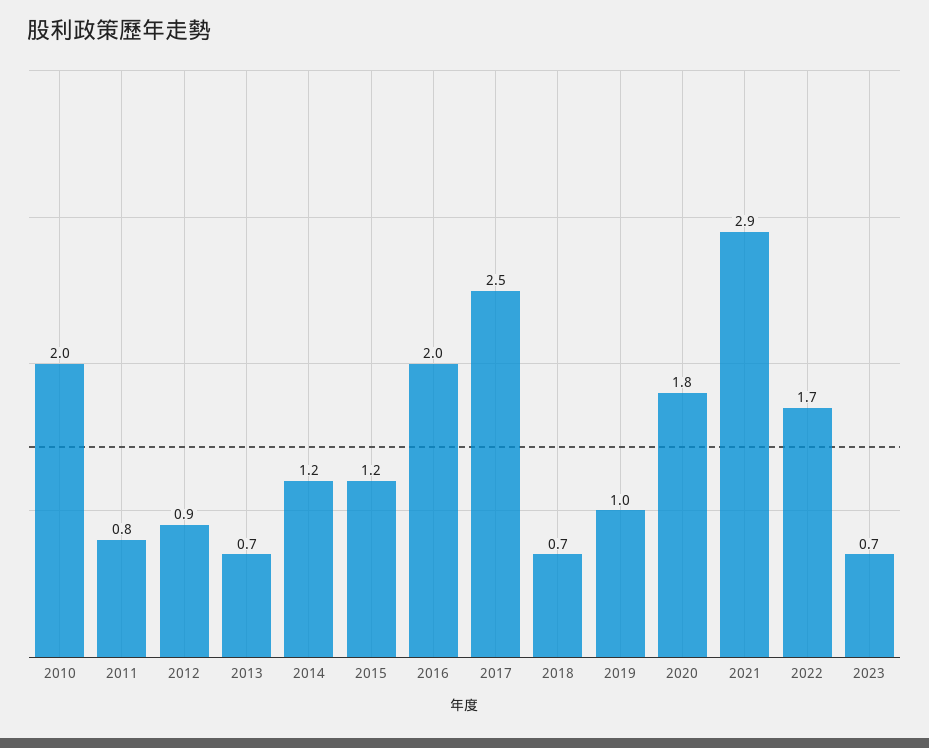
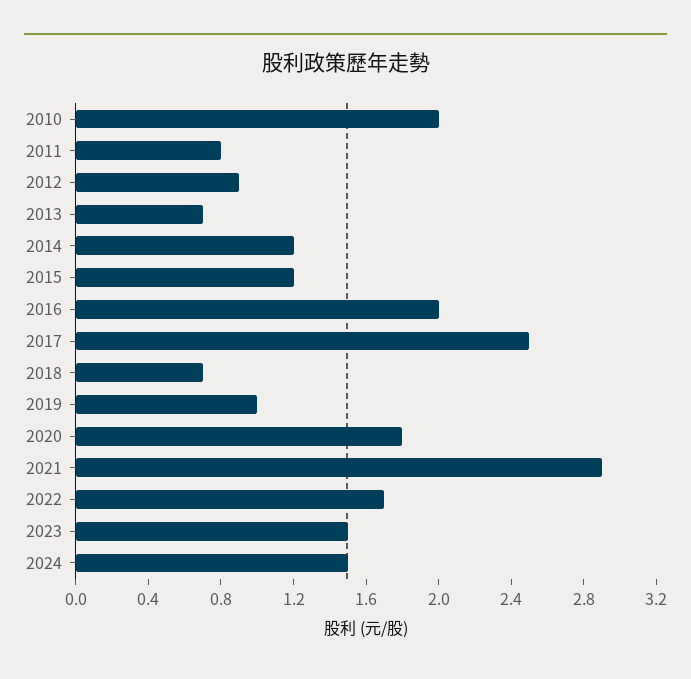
2023: 0.7 -> 1.5
2024: none -> 1.5

